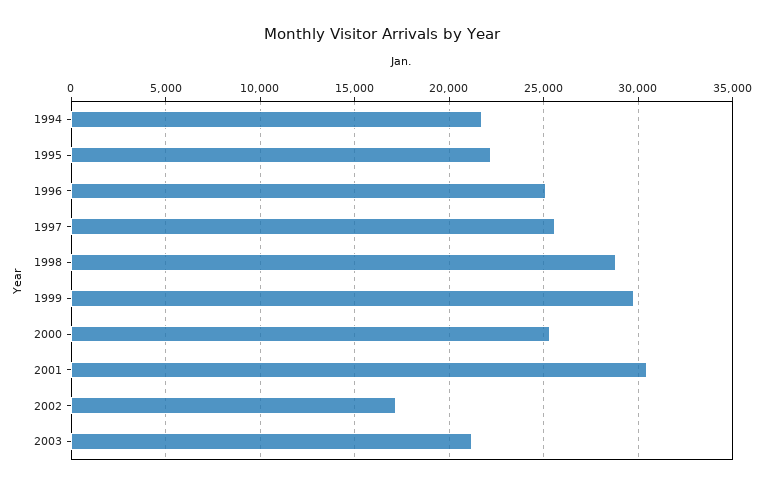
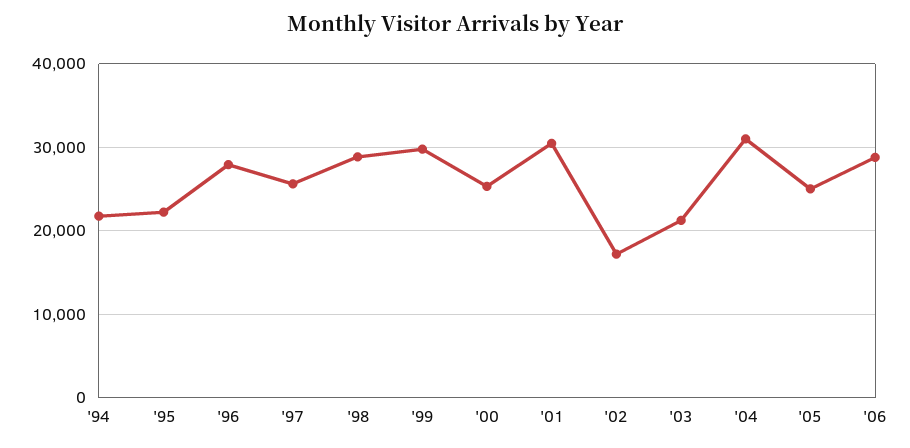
1996: 25000 -> 28000
'04: none -> 31000
'05: none -> 25000
'06: none -> 29000

